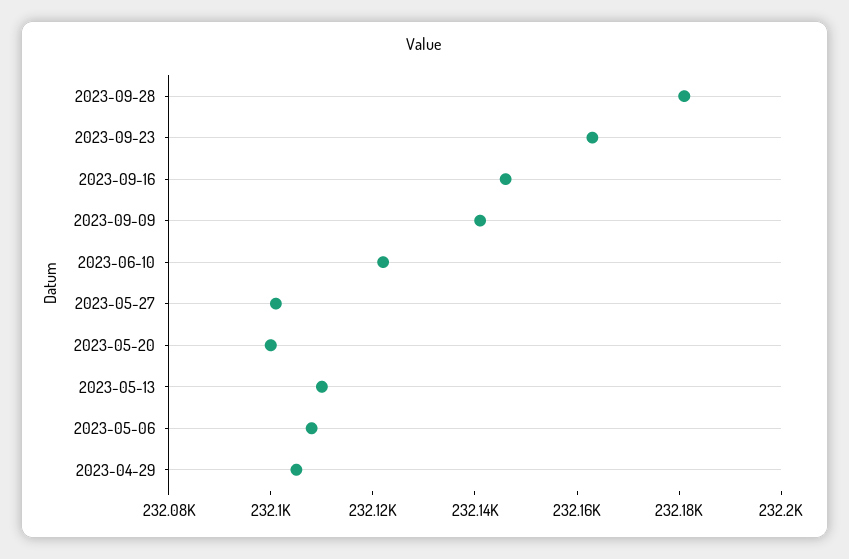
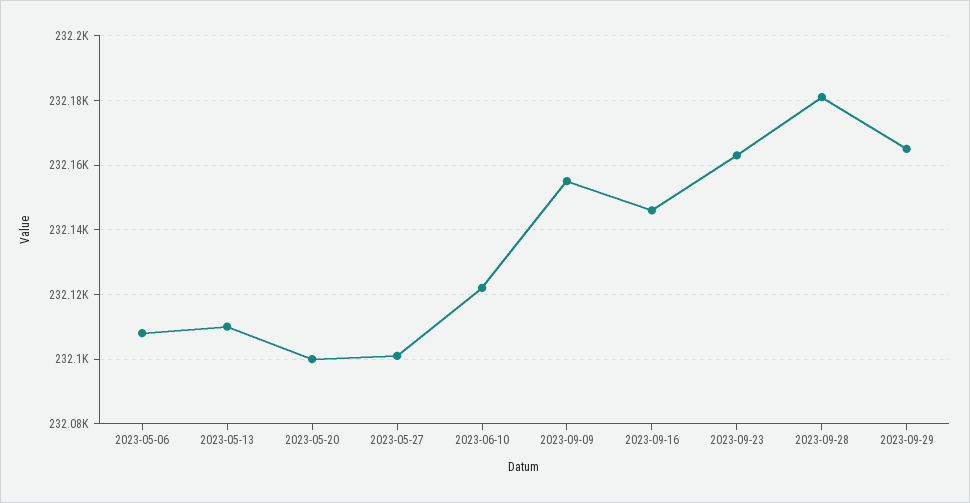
2023-09-09: 232140 -> 232155
2023-04-29: 232105 -> none
2023-09-29: none -> 232165

